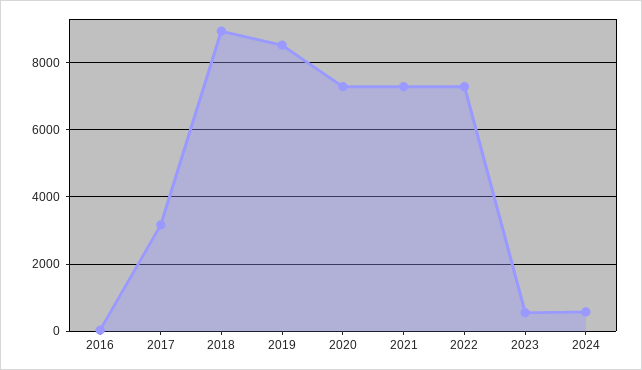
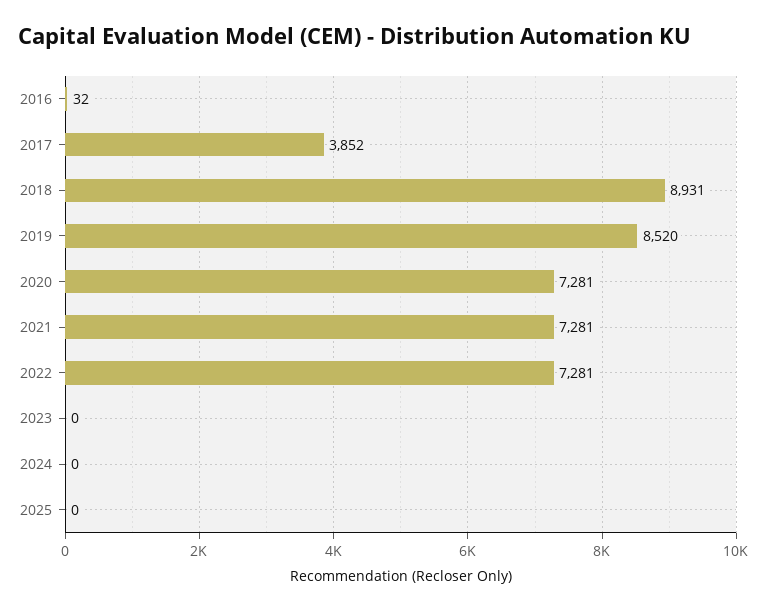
2017: 3200 -> 3852
2023: 600 -> 0
2024: 600 -> 0
2025: none -> 0

